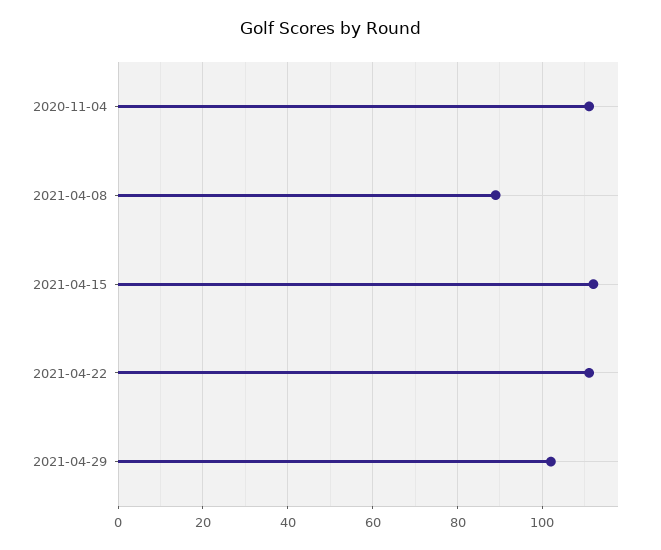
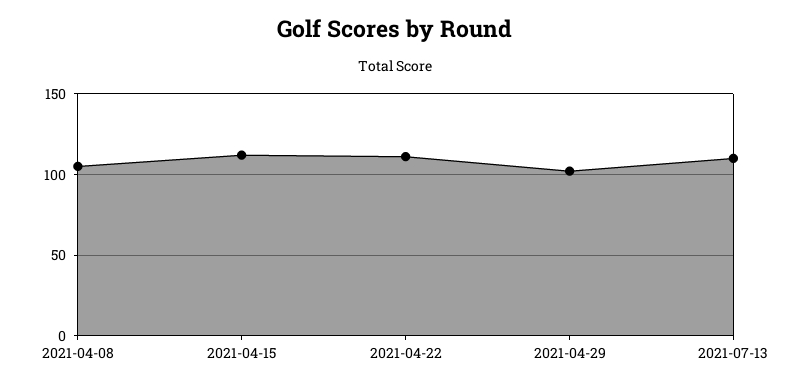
2020-11-04: 110 -> none
2021-04-08: 90 -> 105
2021-07-13: none -> 110

